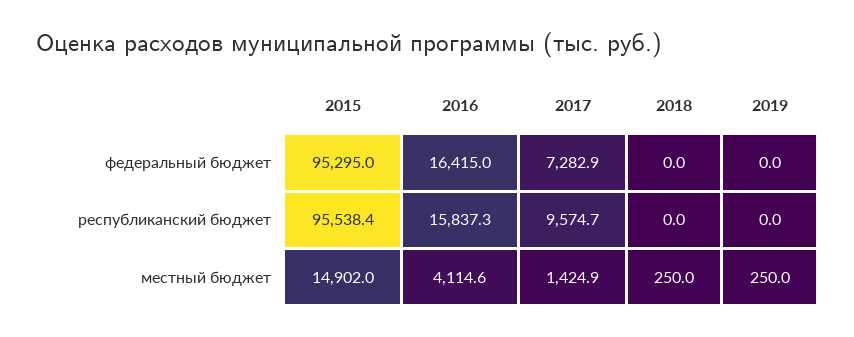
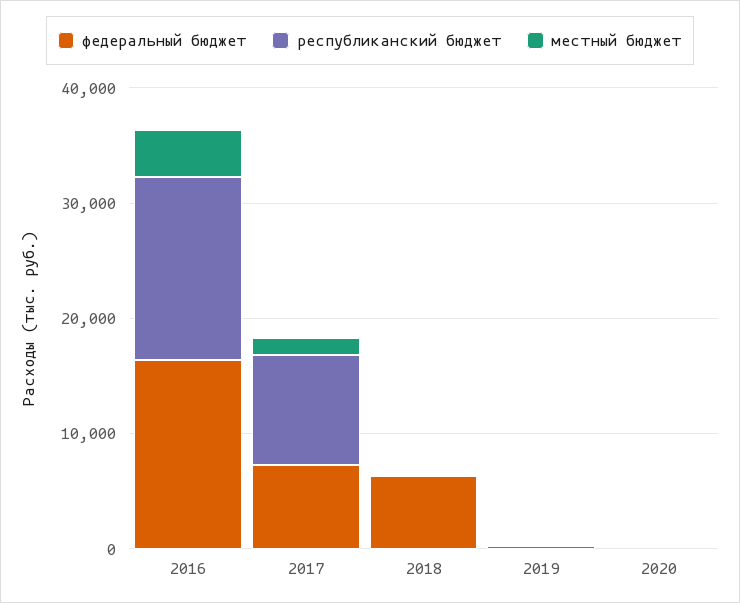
федеральный бюджет, 2015: 95295 -> none
федеральный бюджет, 2018: 0 -> 6000
республиканский бюджет, 2015: 95538.4 -> none
местный бюджет, 2015: 14902 -> none
федеральный бюджет, 2020: none -> 0
республиканский бюджет, 2020: none -> 0
местный бюджет, 2020: none -> 0

